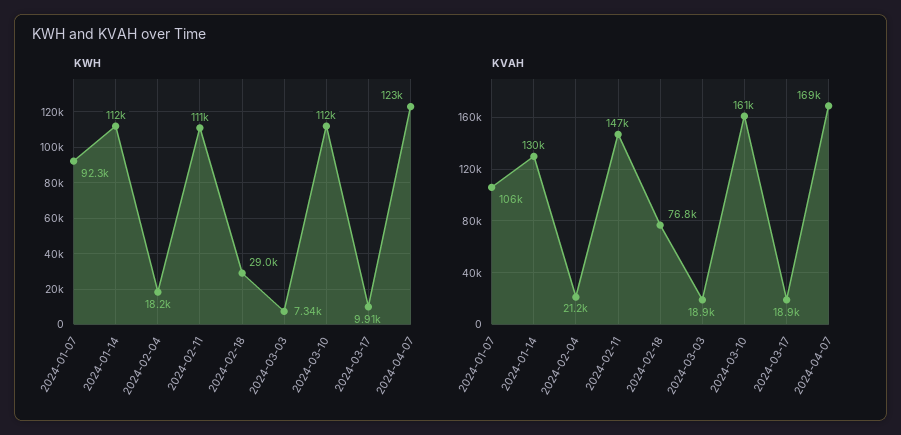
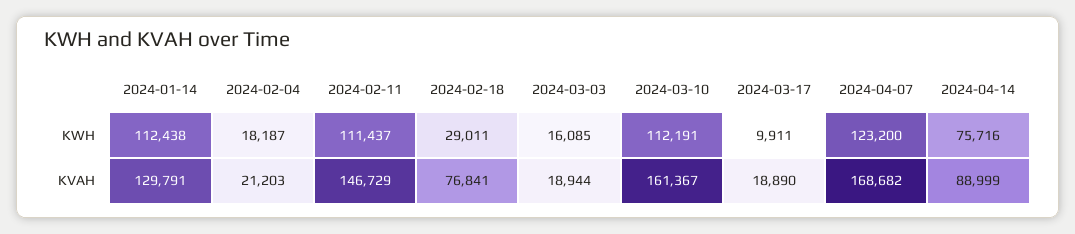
KWH, 2024-01-07: 92300 -> none
KWH, 2024-03-03: 7340 -> 16085
KVAH, 2024-01-07: 106000 -> none
KWH, 2024-04-14: none -> 75716
KVAH, 2024-04-14: none -> 88999

